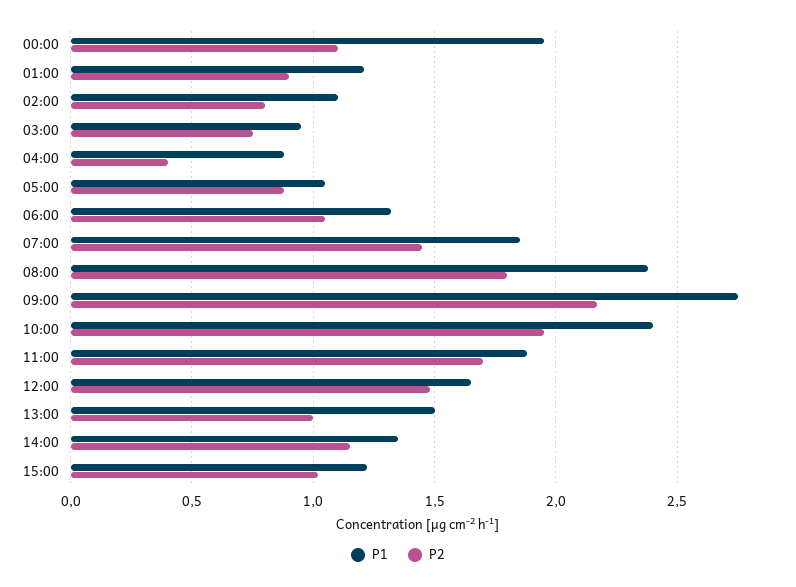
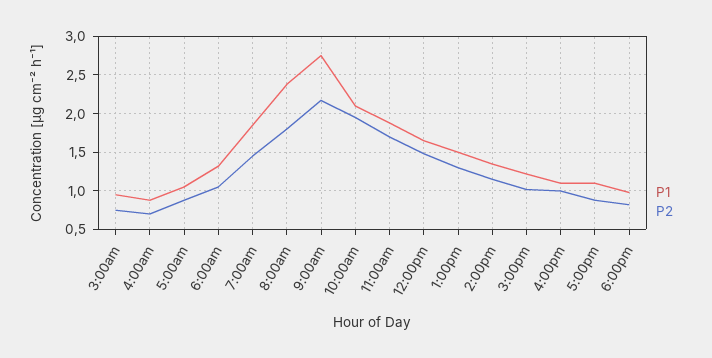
P1, 00:00: 1.95 -> none
P2, 00:00: 1.1 -> none
P1, 01:00: 1.2 -> none
P2, 01:00: 0.9 -> none
P1, 02:00: 1.1 -> none
P2, 02:00: 0.8 -> none
P2, 04:00: 0.4 -> 0.7
P1, 10:00: 2.4 -> 2.1
P2, 13:00: 1 -> 1.3
P1, 4:00pm: none -> 1.1
P2, 4:00pm: none -> 1
P1, 5:00pm: none -> 1.1
P2, 5:00pm: none -> 0.9
P1, 6:00pm: none -> 1
P2, 6:00pm: none -> 0.8

